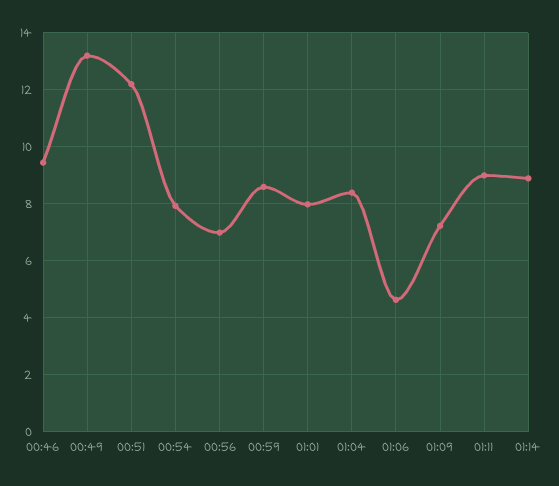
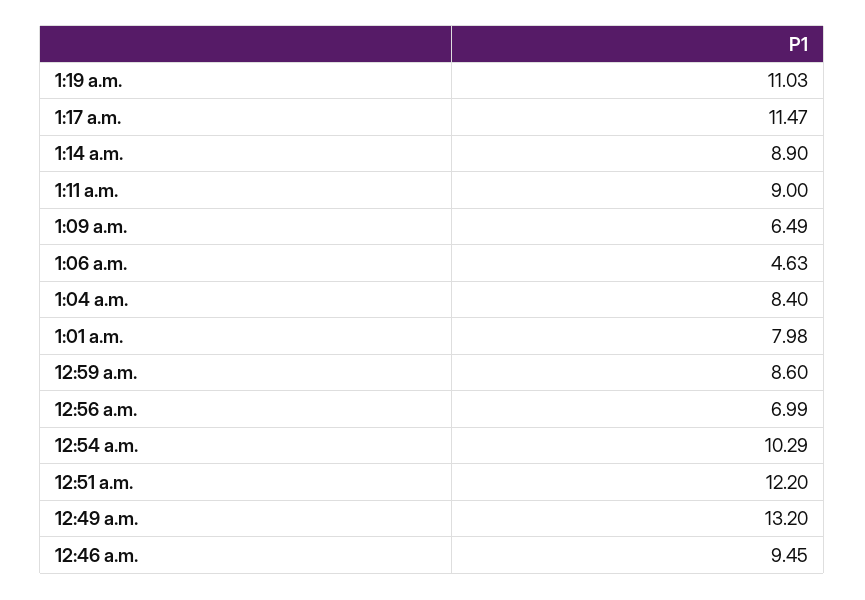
00:54: 8 -> 10.29
01:09: 7.25 -> 6.49
1:19 a.m.: none -> 11.03
1:17 a.m.: none -> 11.47

